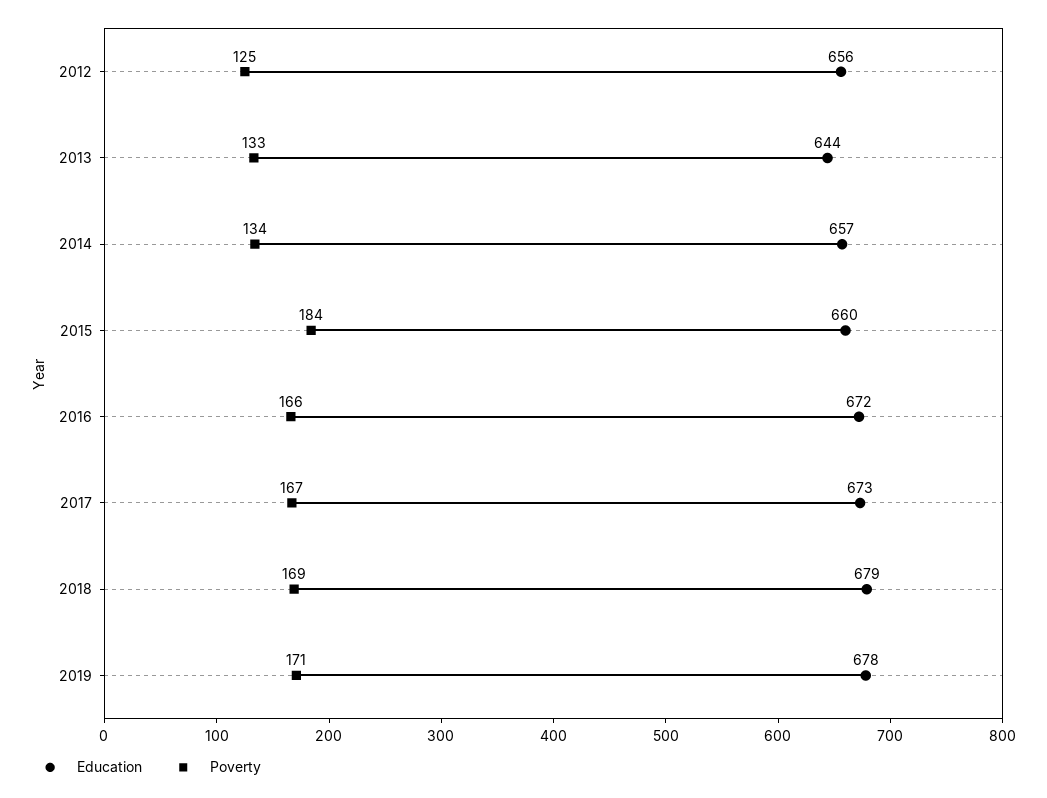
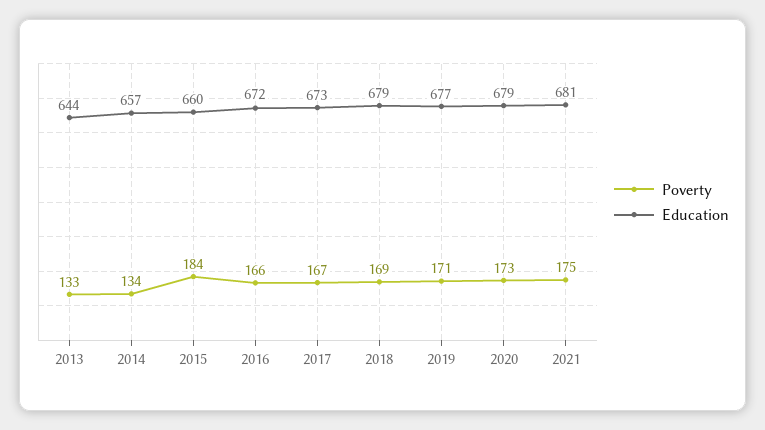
Education, 2012: 656 -> none
Poverty, 2012: 125 -> none
Education, 2019: 678 -> 677
Poverty, 2020: none -> 173
Education, 2020: none -> 679
Poverty, 2021: none -> 175
Education, 2021: none -> 681

